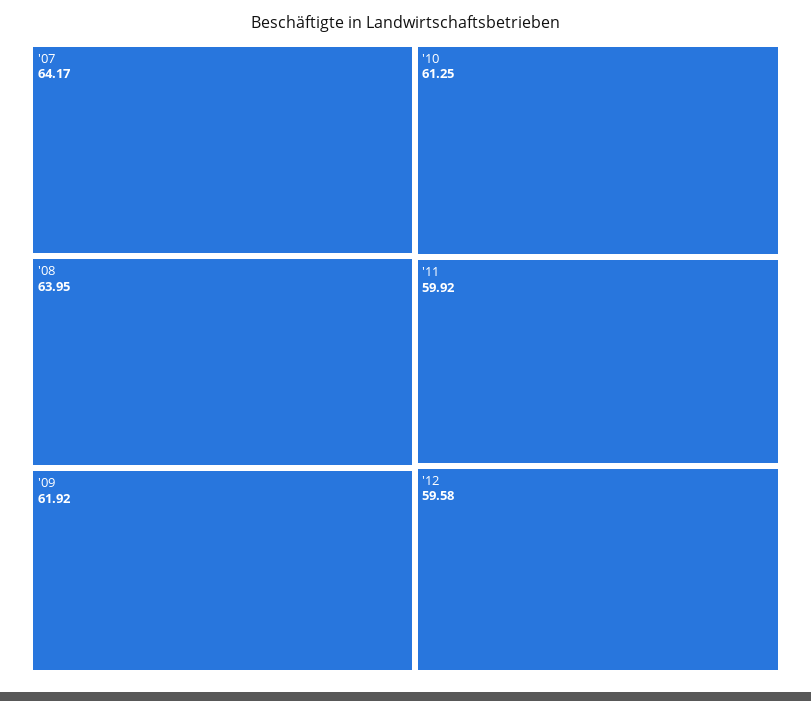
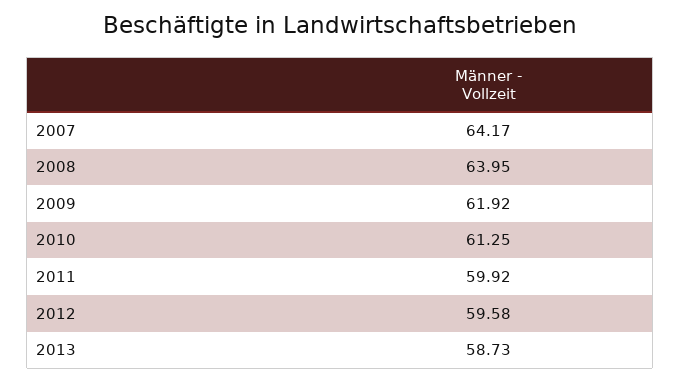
2013: none -> 58.73

